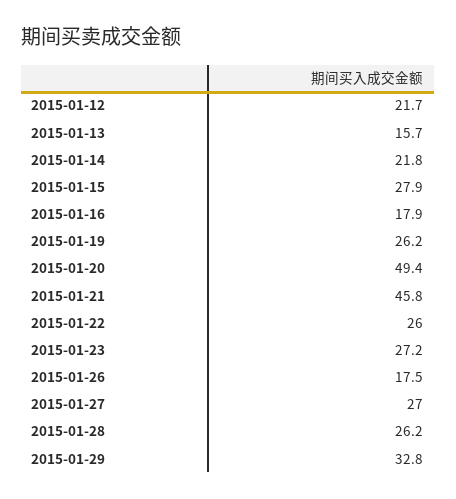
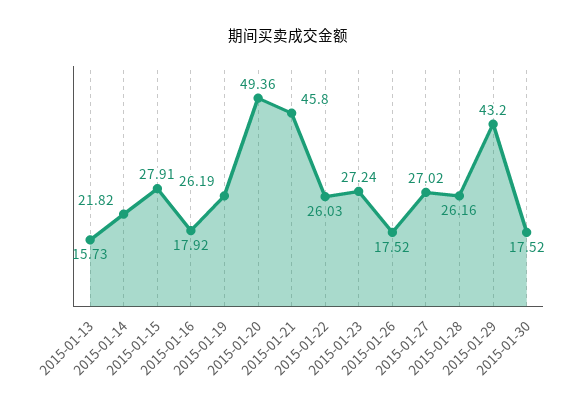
2015-01-12: 21.7 -> none
2015-01-29: 32.8 -> 43.2
2015-01-30: none -> 17.52

